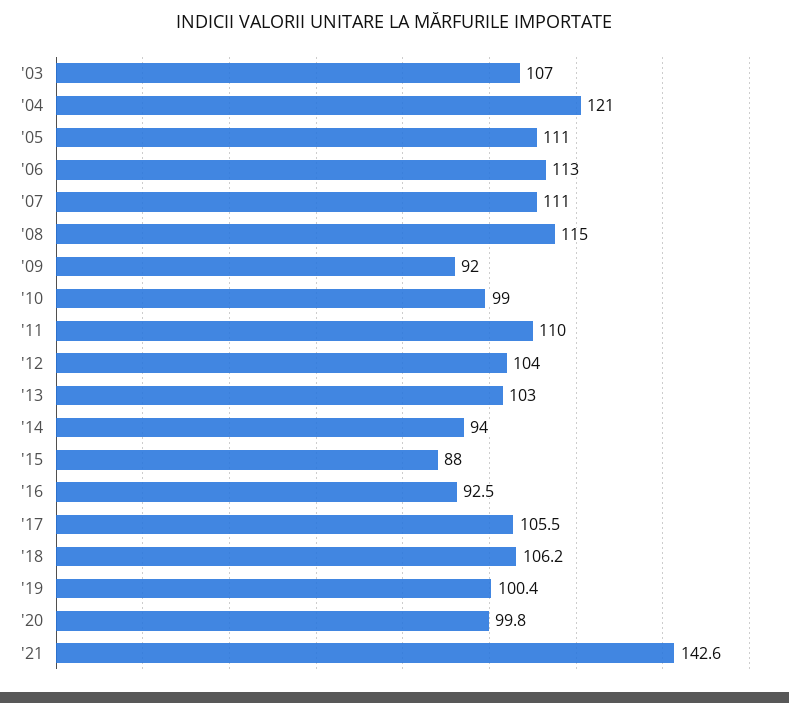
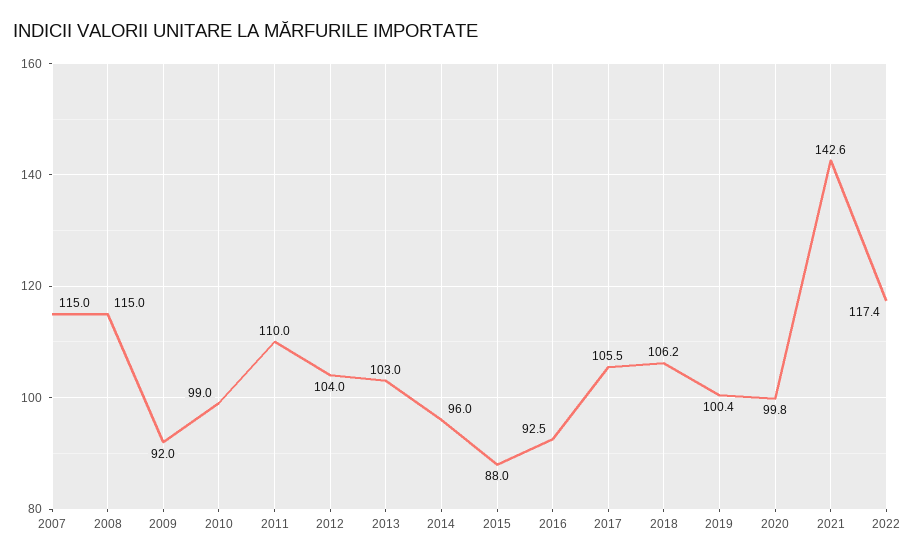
'03: 107 -> none
'04: 121 -> none
'05: 111 -> none
'06: 113 -> none
'07: 111 -> 115
'14: 94 -> 96
2022: none -> 117.4

